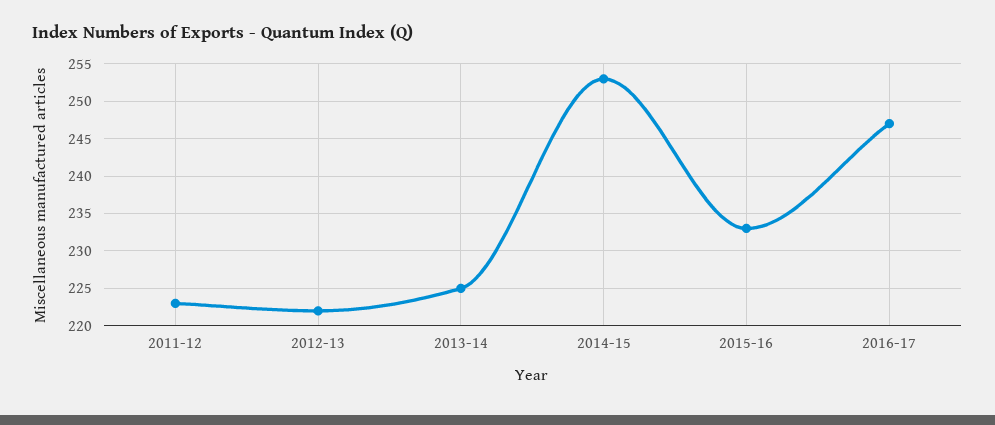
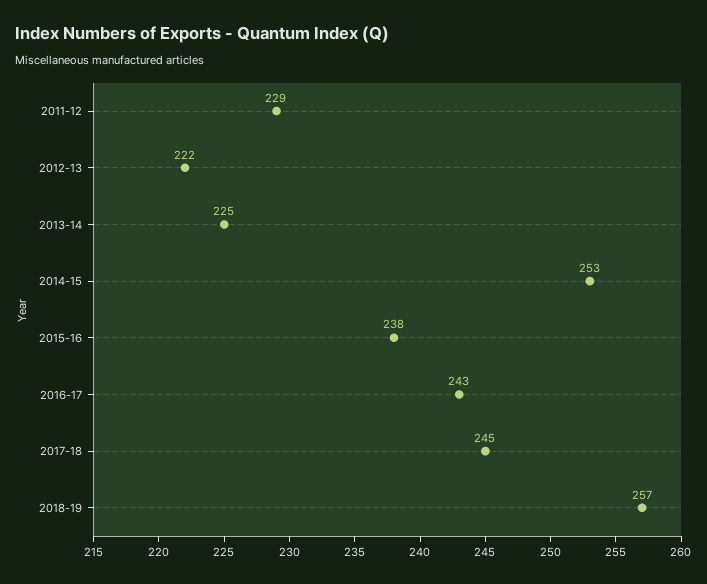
2011-12: 223 -> 229
2015-16: 233 -> 238
2016-17: 247 -> 243
2017-18: none -> 245
2018-19: none -> 257

